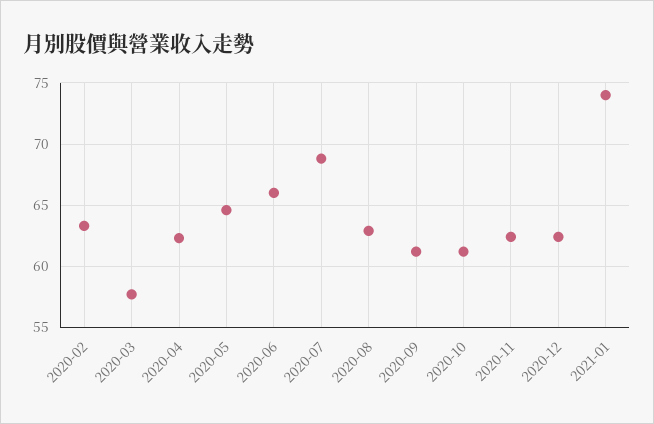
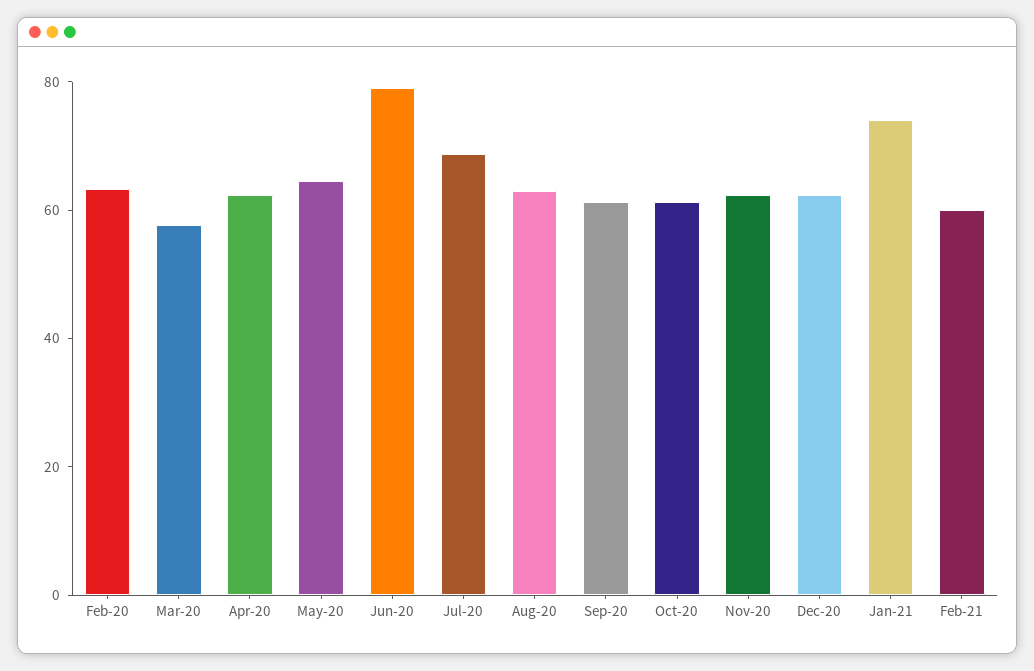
2020-06: 66 -> 80
Feb-21: none -> 60

